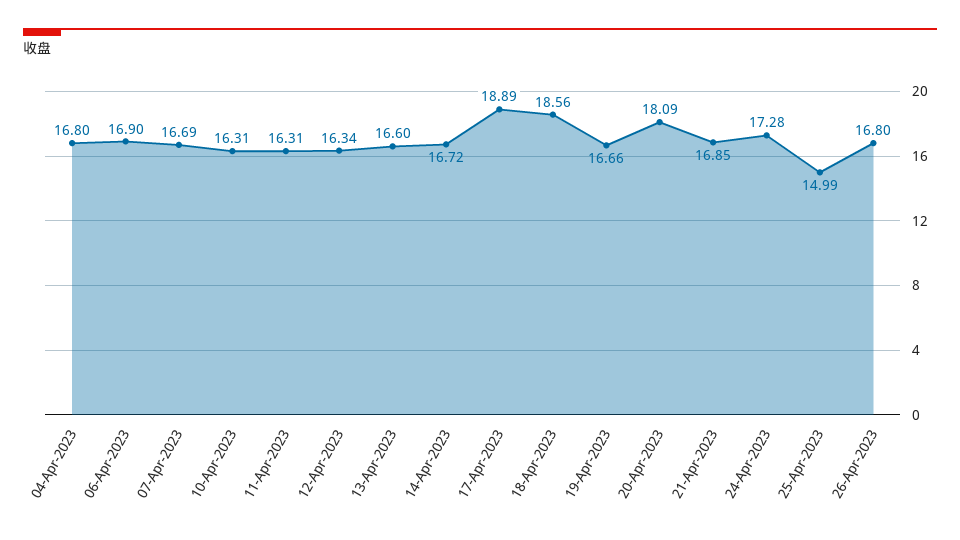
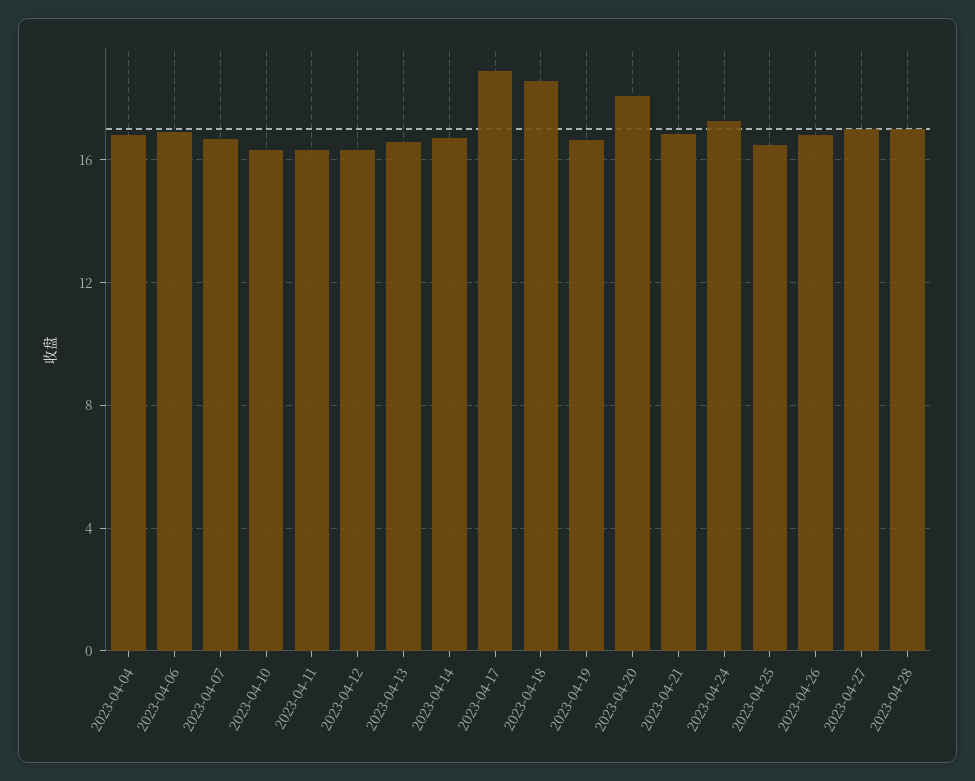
25-Apr-2023: 14.99 -> 16.5
2023-04-27: none -> 17
2023-04-28: none -> 17

